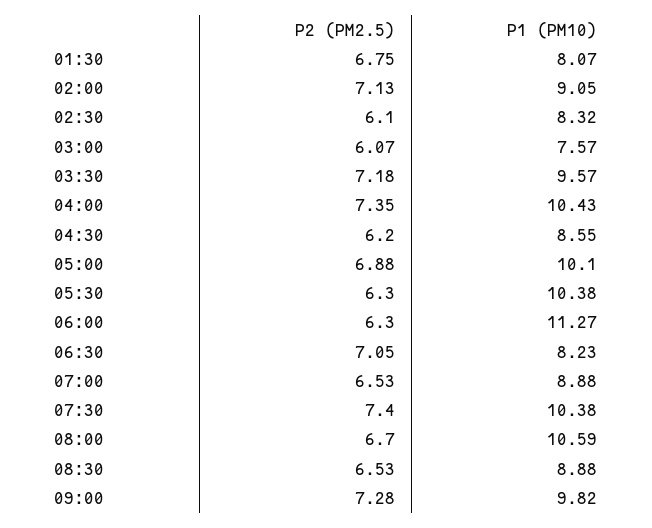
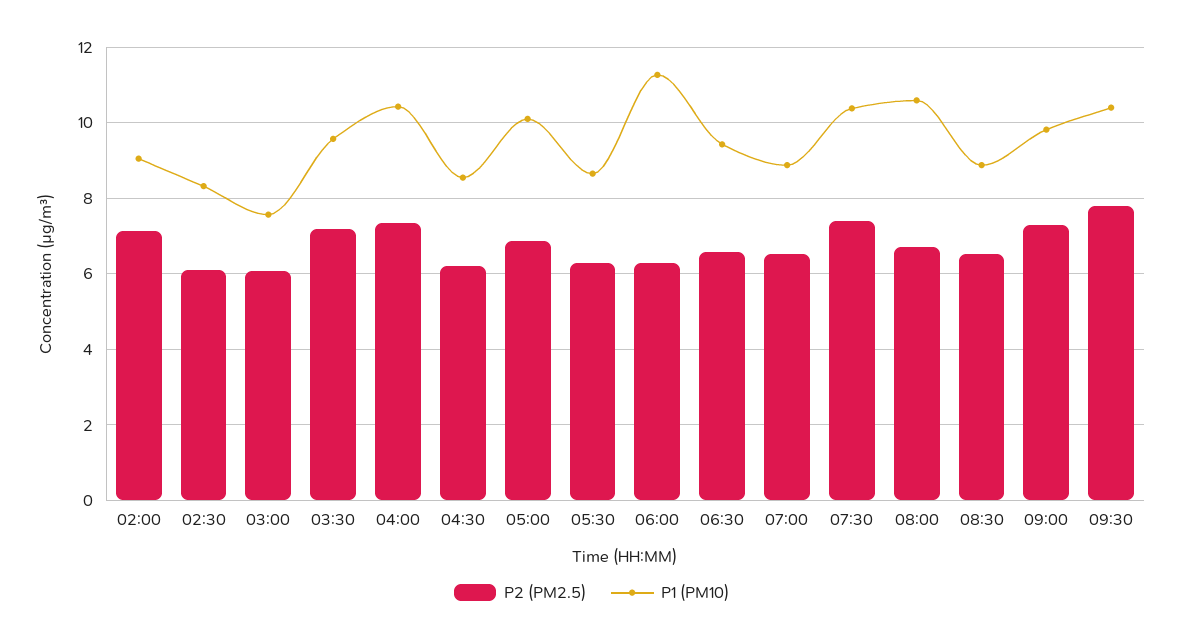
P2 (PM2.5), 01:30: 6.75 -> none
P1 (PM10), 01:30: 8.07 -> none
P1 (PM10), 05:30: 10.38 -> 8.6
P2 (PM2.5), 06:30: 7.05 -> 6.6
P1 (PM10), 06:30: 8.23 -> 9.4
P2 (PM2.5), 09:30: none -> 7.8
P1 (PM10), 09:30: none -> 10.4

